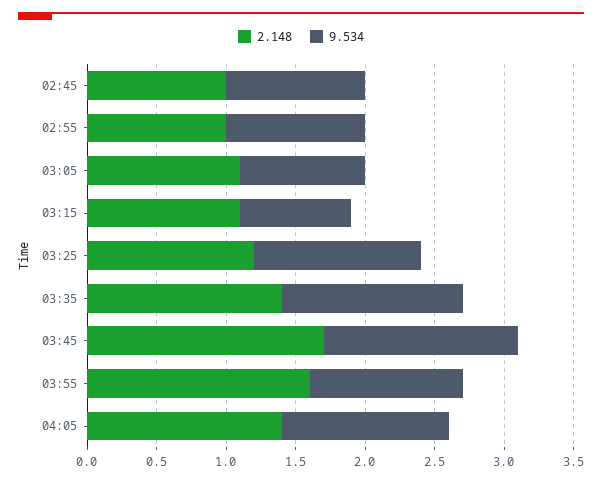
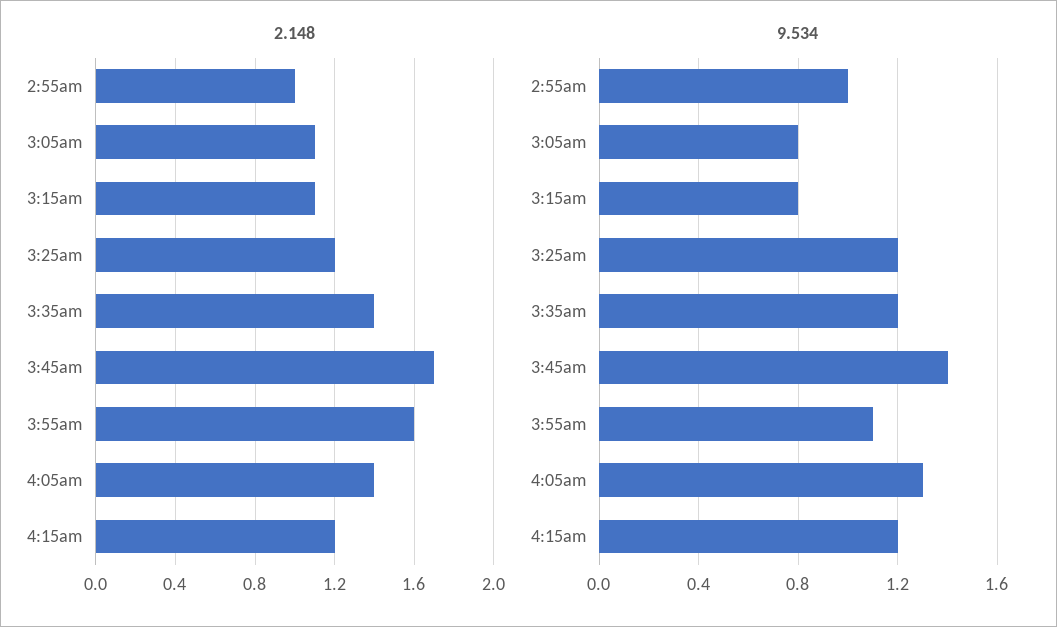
2.148, 02:45: 1 -> none
9.534, 02:45: 1 -> none
9.534, 03:05: 0.9 -> 0.8
9.534, 03:35: 1.3 -> 1.2
9.534, 04:05: 1.2 -> 1.3
2.148, 4:15am: none -> 1.2
9.534, 4:15am: none -> 1.2

